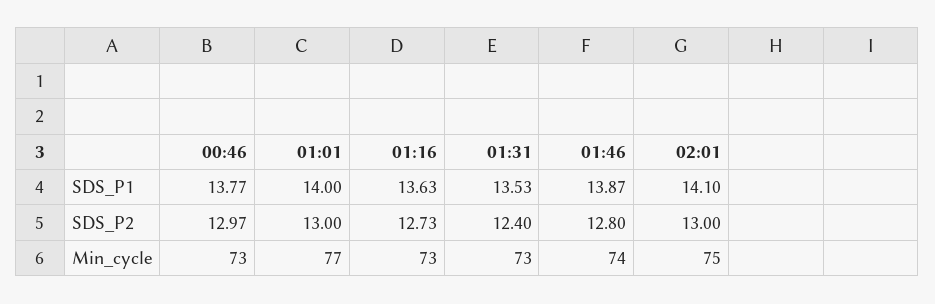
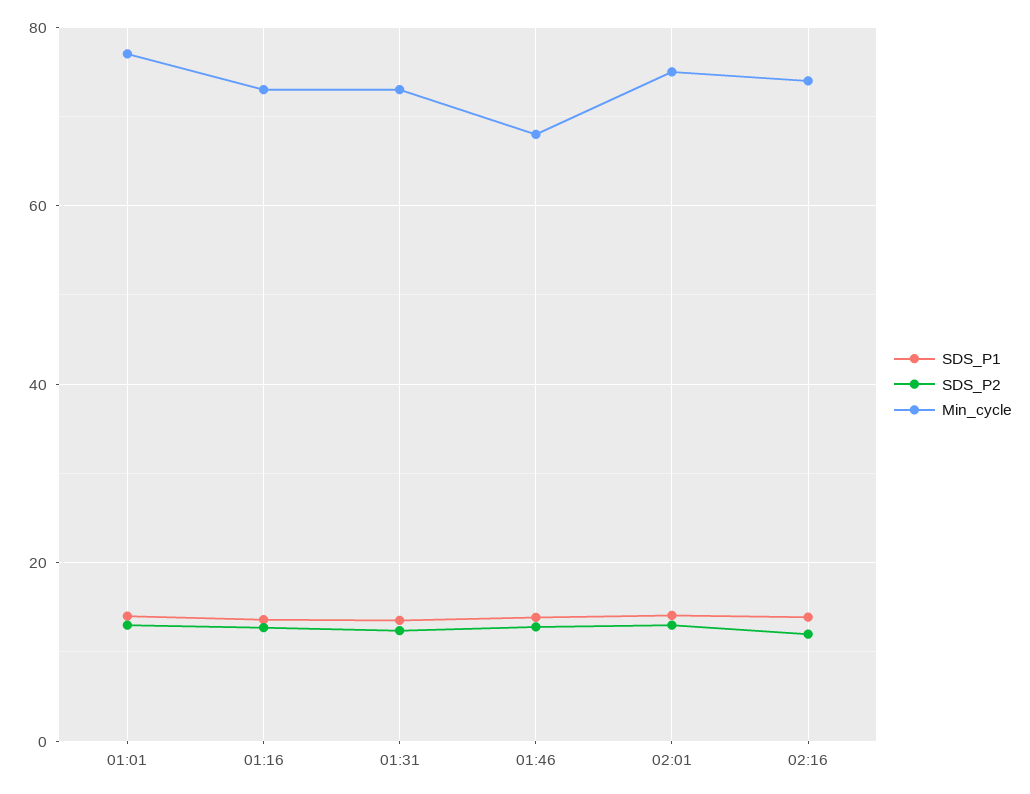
SDS_P1, 00:46: 13.77 -> none
SDS_P2, 00:46: 12.97 -> none
Min_cycle, 00:46: 73 -> none
Min_cycle, 01:46: 74 -> 68
SDS_P1, 02:16: none -> 14
SDS_P2, 02:16: none -> 12
Min_cycle, 02:16: none -> 74

